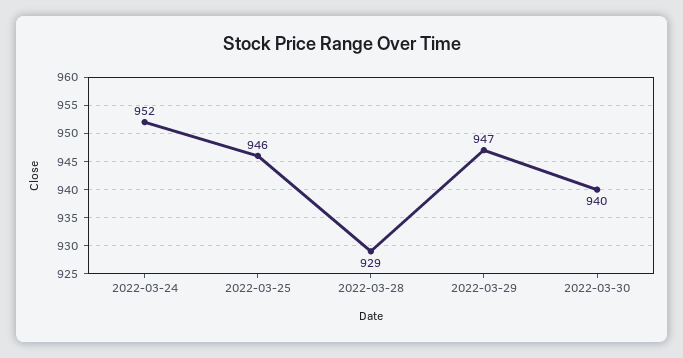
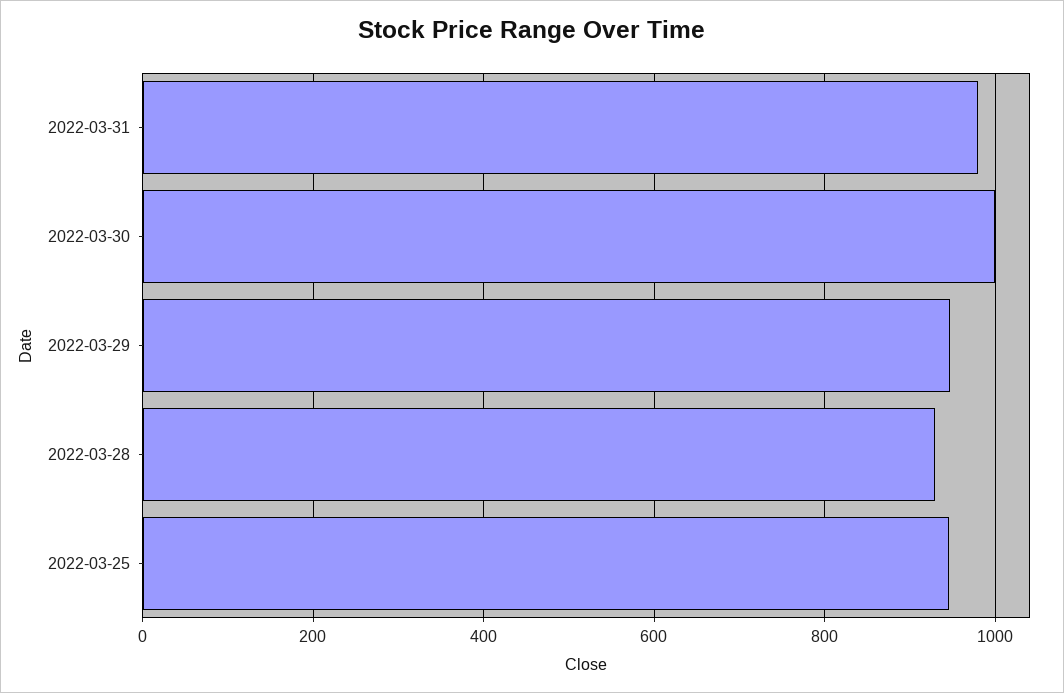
2022-03-24: 952 -> none
2022-03-30: 940 -> 1000
2022-03-31: none -> 980

